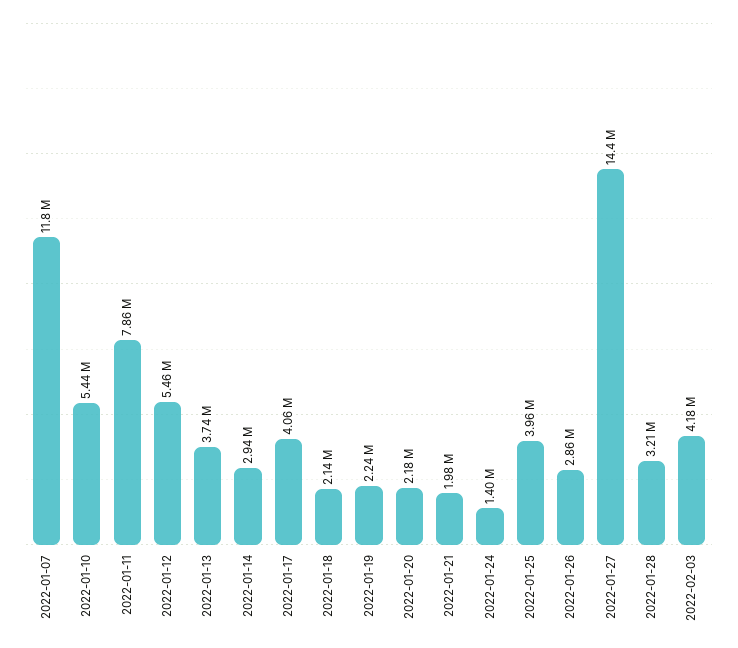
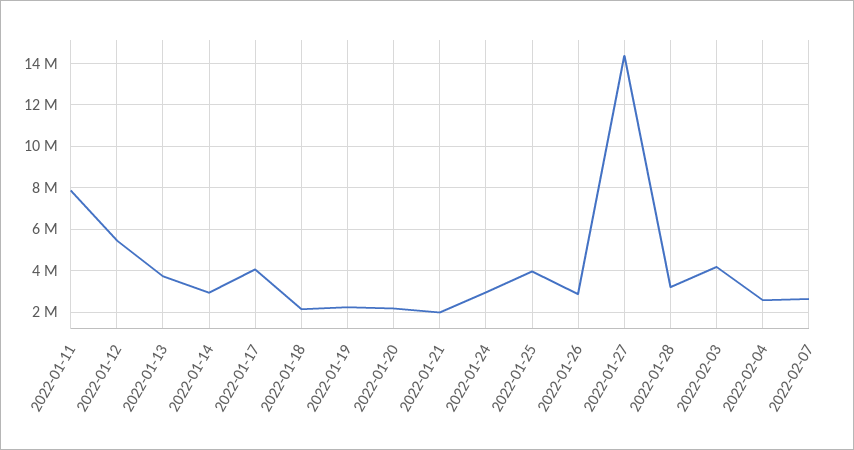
2022-01-07: 11800000 -> none
2022-01-10: 5440000 -> none
2022-01-24: 1400000 -> 3000000
2022-02-04: none -> 2500000
2022-02-07: none -> 2500000

